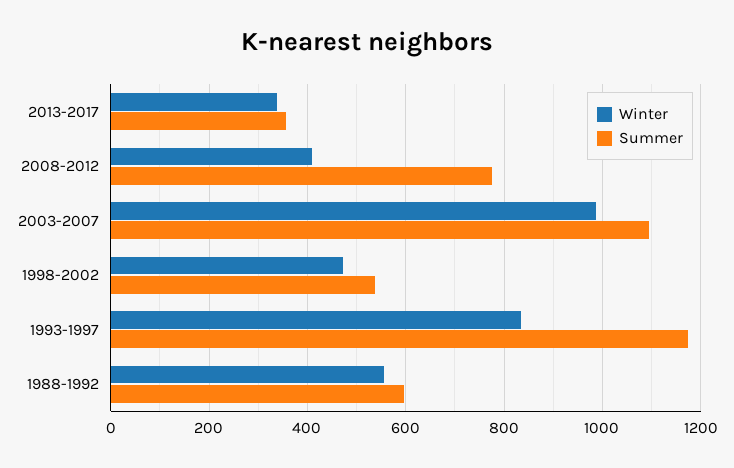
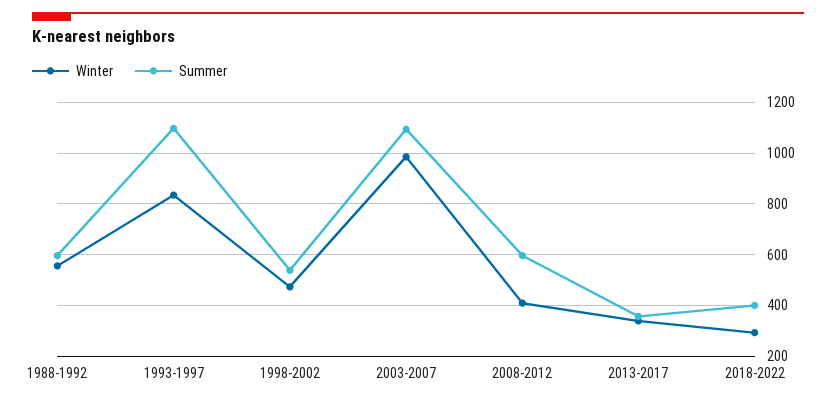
Summer, 2008-2012: 780 -> 600
Summer, 1993-1997: 1180 -> 1100
Winter, 2018-2022: none -> 300
Summer, 2018-2022: none -> 400

